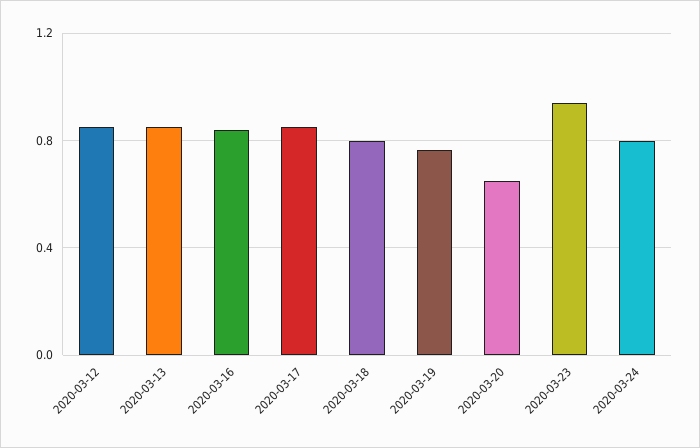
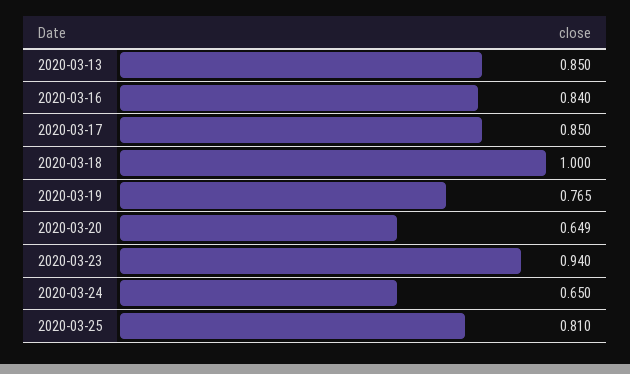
2020-03-12: 0.85 -> none
2020-03-18: 0.8 -> 1
2020-03-24: 0.8 -> 0.65
2020-03-25: none -> 0.81

